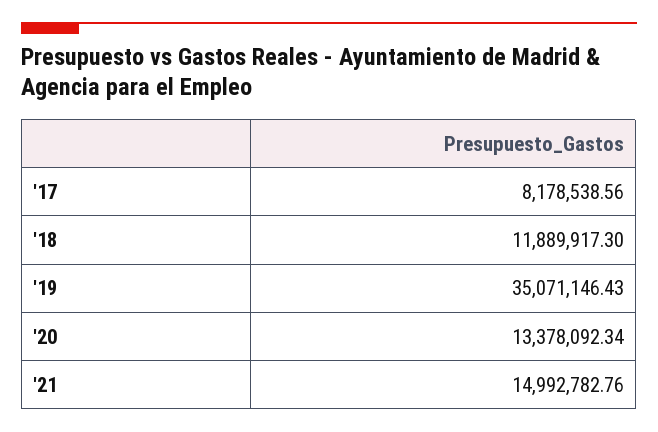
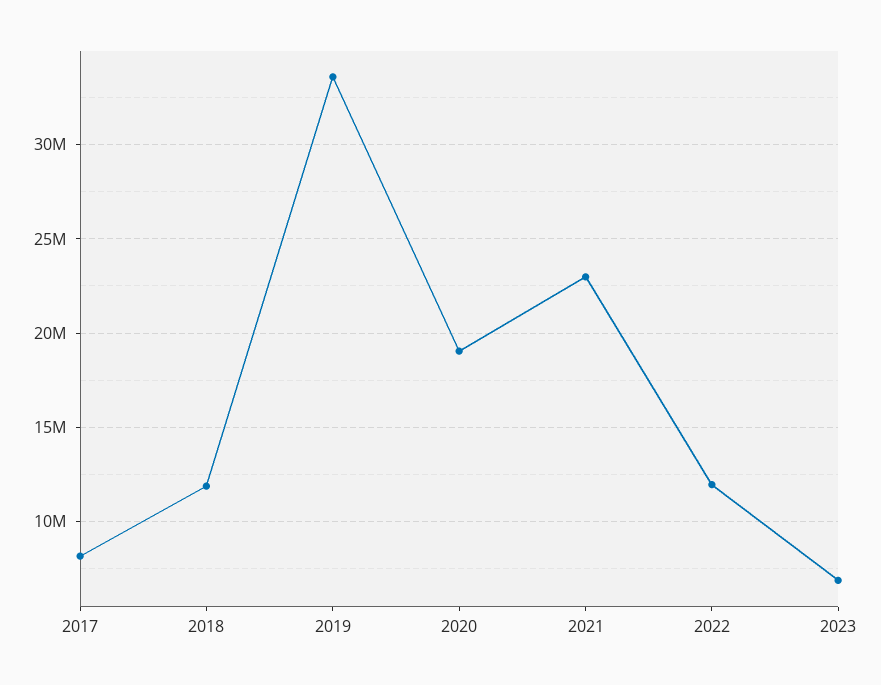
'19: 35071146.43 -> 33500000
'20: 13378092.34 -> 19000000
'21: 14992782.76 -> 23000000
2022: none -> 12000000
2023: none -> 7000000

